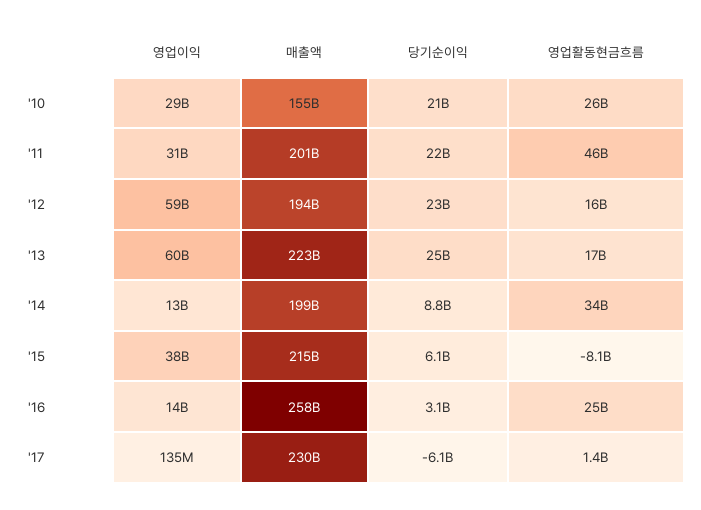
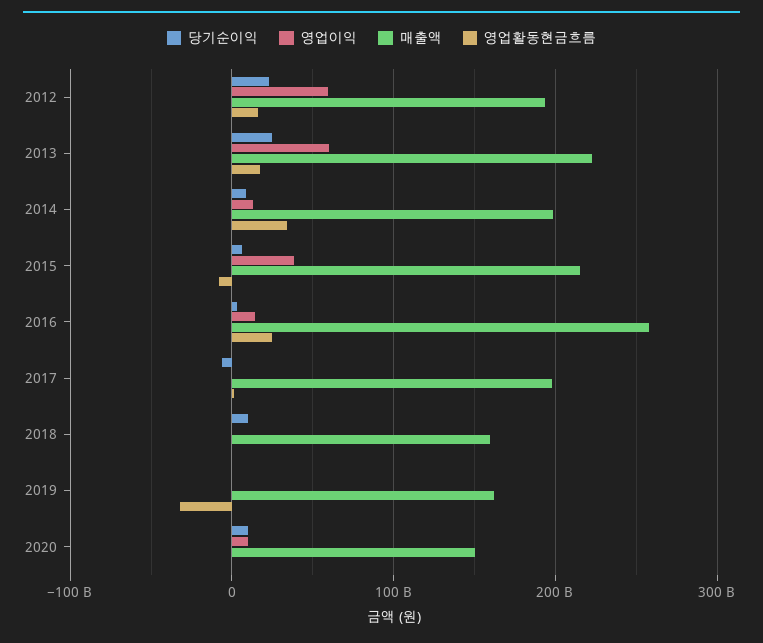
영업이익, '10: 29000000000 -> none
매출액, '10: 155000000000 -> none
당기순이익, '10: 21000000000 -> none
영업활동현금흐름, '10: 26000000000 -> none
영업이익, '11: 31000000000 -> none
매출액, '11: 201000000000 -> none
당기순이익, '11: 22000000000 -> none
영업활동현금흐름, '11: 46000000000 -> none
매출액, '17: 230000000000 -> 200000000000
당기순이익, 2018: none -> 10000000000
영업이익, 2018: none -> 0
매출액, 2018: none -> 160000000000
영업활동현금흐름, 2018: none -> 0
당기순이익, 2019: none -> 0
영업이익, 2019: none -> 0
매출액, 2019: none -> 160000000000
영업활동현금흐름, 2019: none -> -30000000000
당기순이익, 2020: none -> 10000000000
영업이익, 2020: none -> 10000000000
매출액, 2020: none -> 150000000000
영업활동현금흐름, 2020: none -> 0

